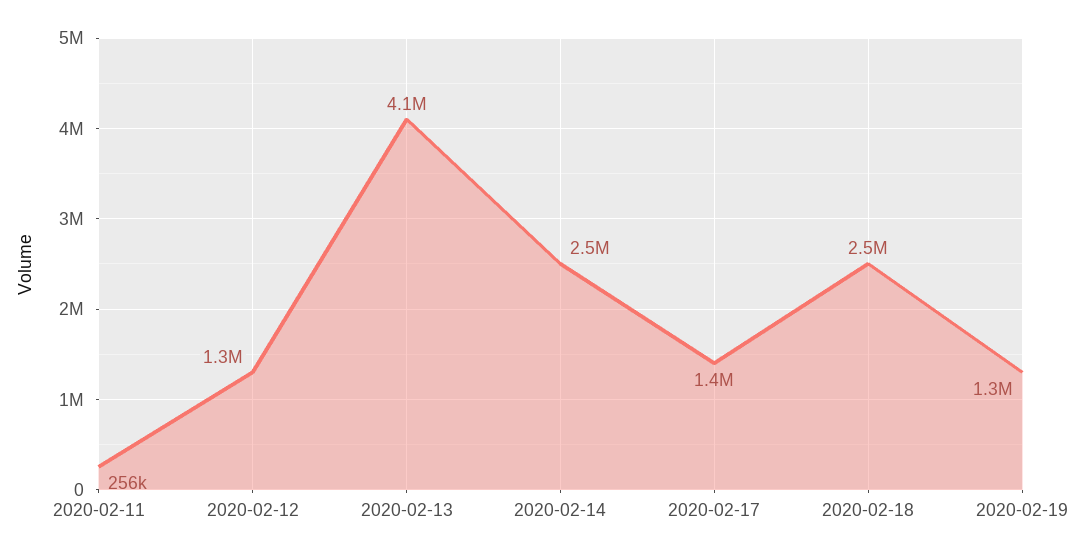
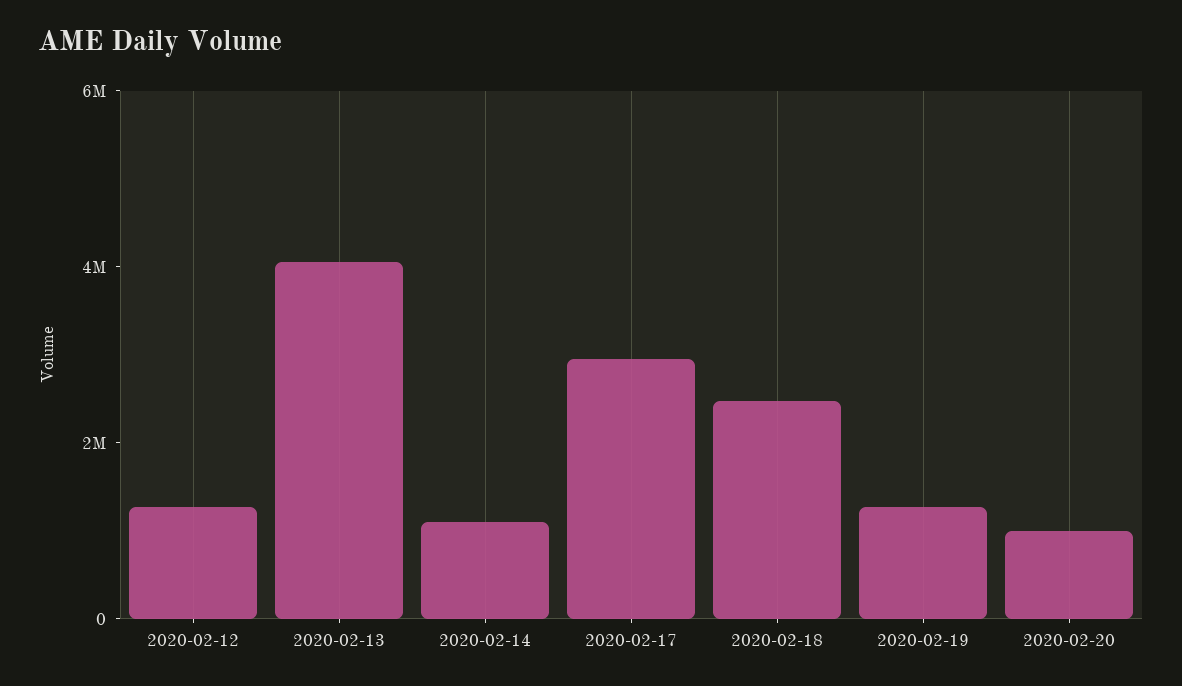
2020-02-11: 256000 -> none
2020-02-14: 2500000 -> 1000000
2020-02-17: 1400000 -> 3000000
2020-02-20: none -> 1000000

